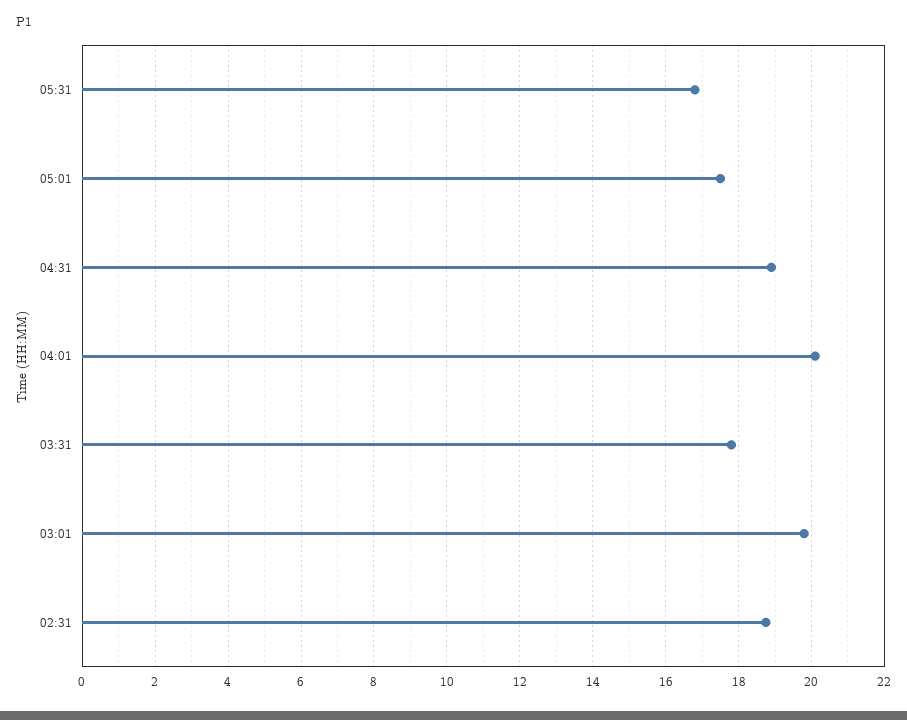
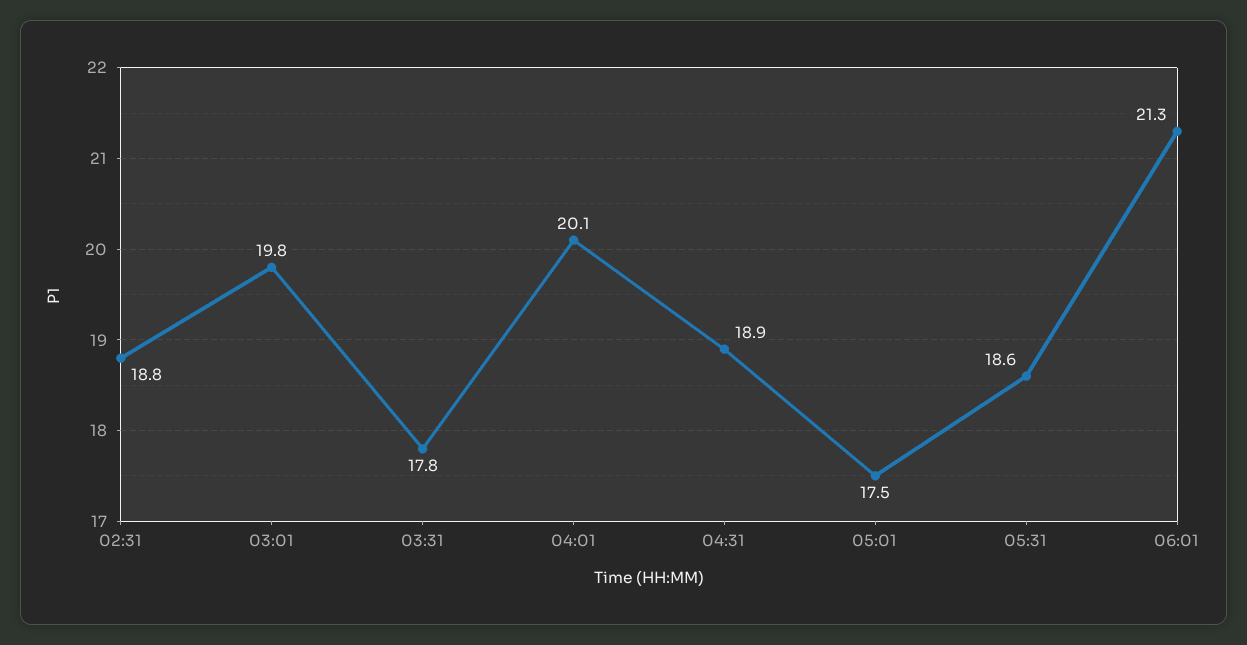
05:31: 16.8 -> 18.6
06:01: none -> 21.3

